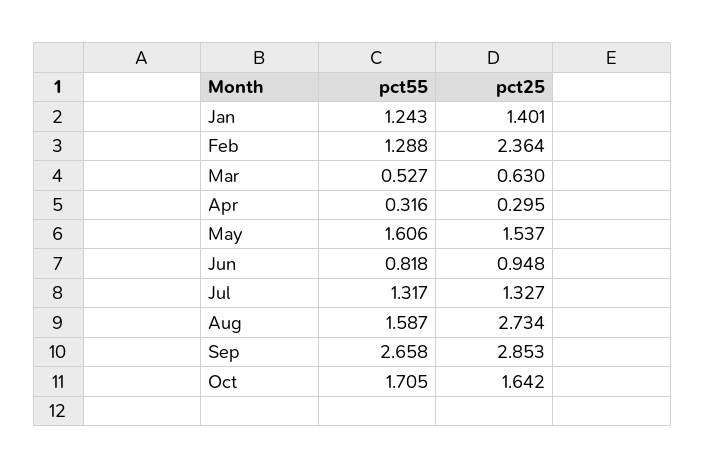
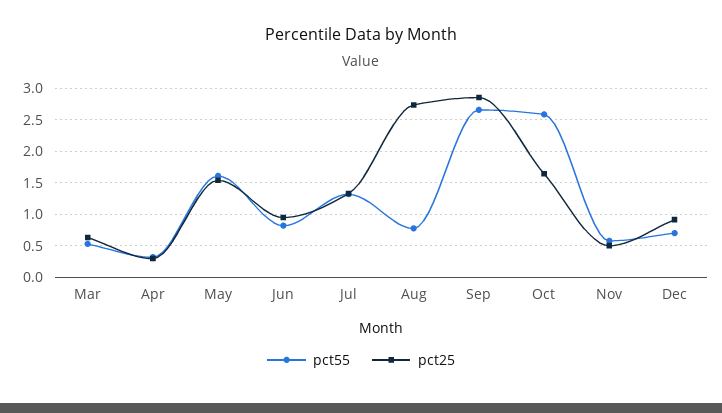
pct55, Jan: 1.243 -> none
pct25, Jan: 1.401 -> none
pct55, Feb: 1.288 -> none
pct25, Feb: 2.364 -> none
pct55, Aug: 1.587 -> 0.8
pct55, Oct: 1.705 -> 2.6
pct55, Nov: none -> 0.6
pct25, Nov: none -> 0.5
pct55, Dec: none -> 0.7
pct25, Dec: none -> 0.9

